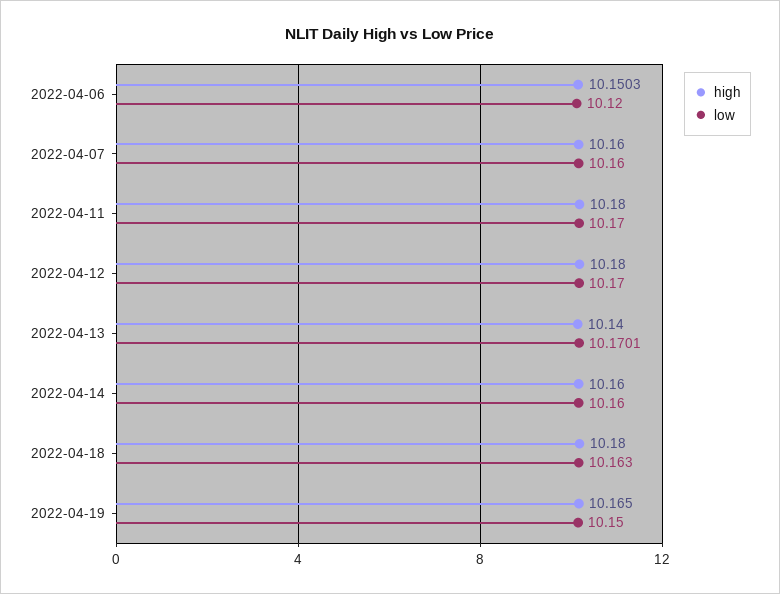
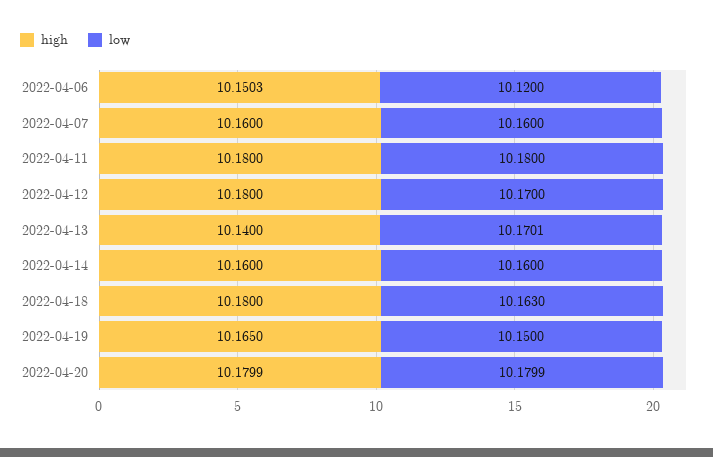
low, 2022-04-11: 10.17 -> 10.18
high, 2022-04-20: none -> 10.1799
low, 2022-04-20: none -> 10.1799

